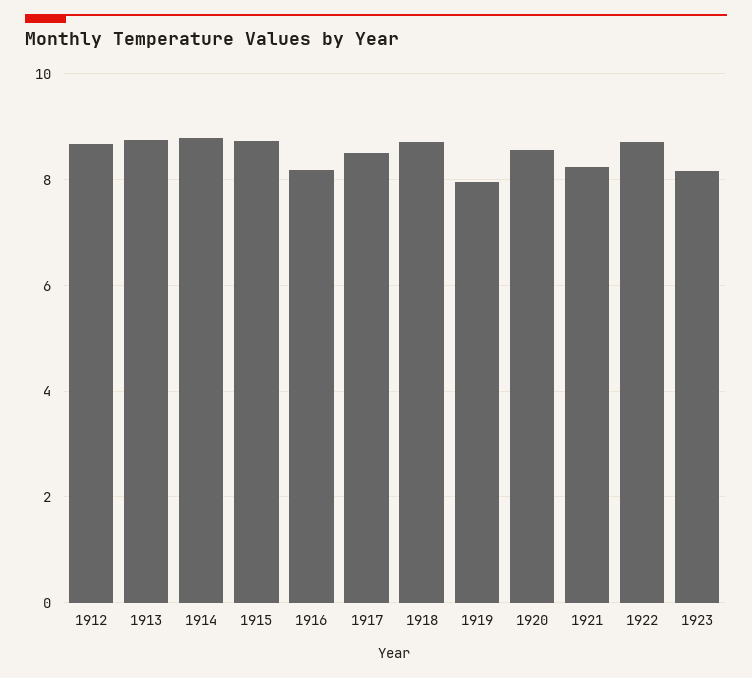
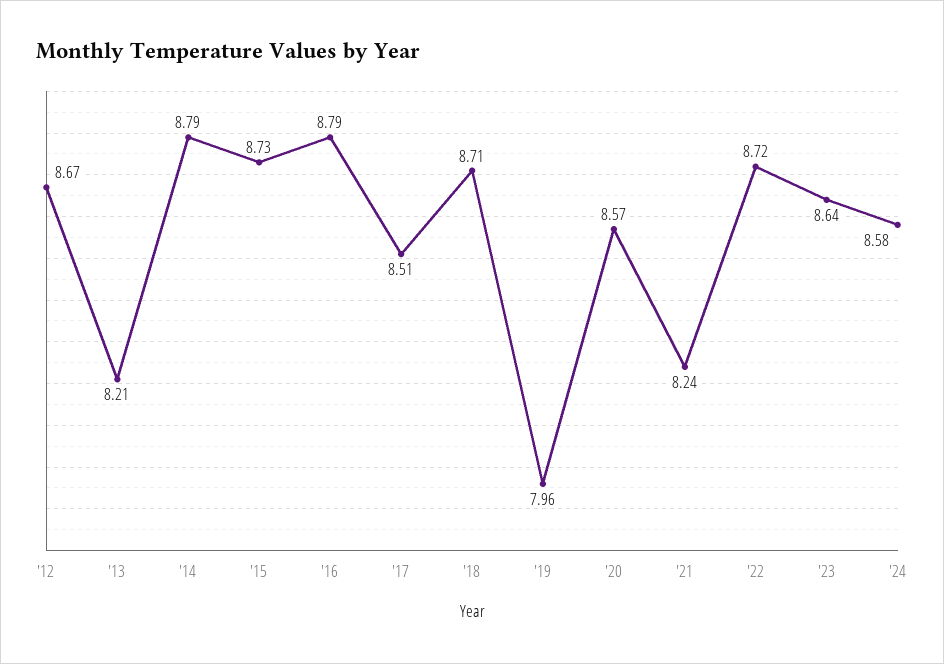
1913: 8.8 -> 8.21
1916: 8.2 -> 8.79
1923: 8.2 -> 8.64
'24: none -> 8.58

